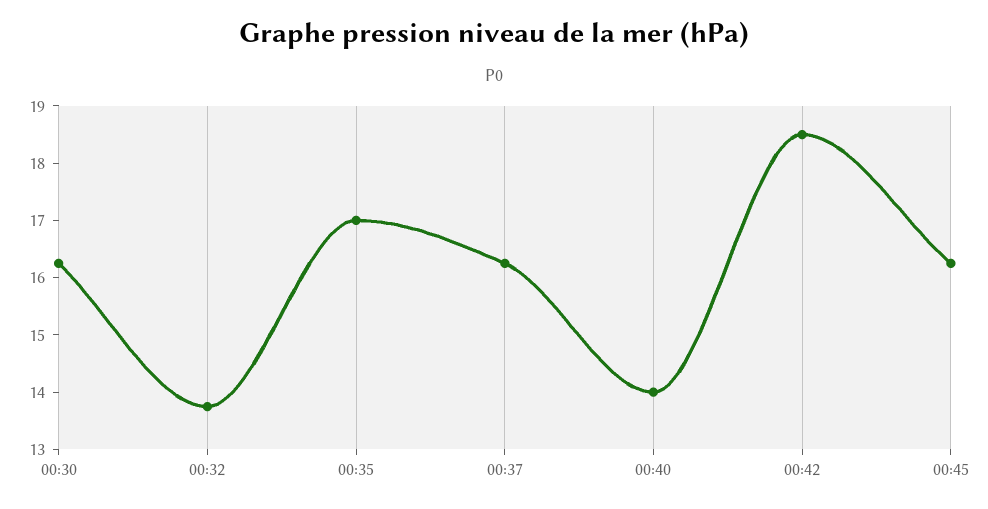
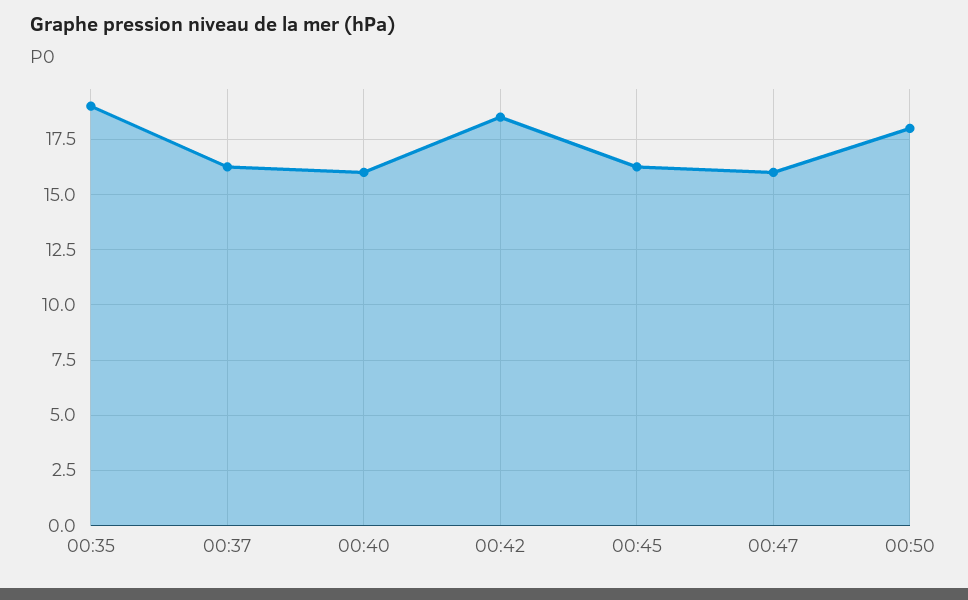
00:30: 16.2 -> none
00:32: 13.8 -> none
00:35: 17 -> 19
00:40: 14 -> 16
00:47: none -> 16
00:50: none -> 18

